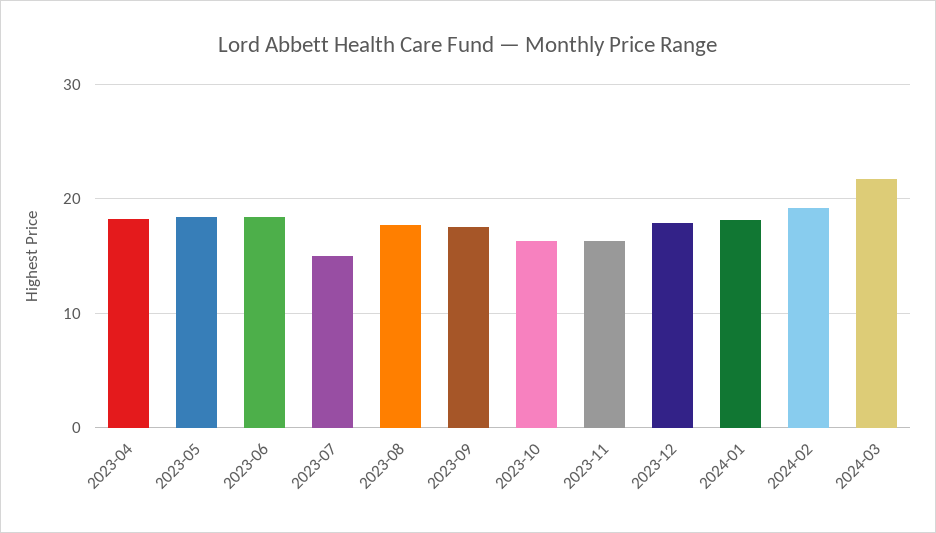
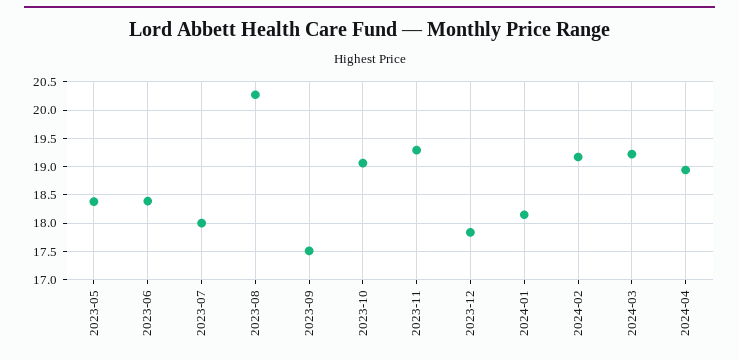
2023-04: 18 -> none
2023-07: 15 -> 18
2023-08: 18 -> 20.25
2023-10: 16 -> 19
2023-11: 16 -> 19.25
2024-03: 22 -> 19.25
2024-04: none -> 19

